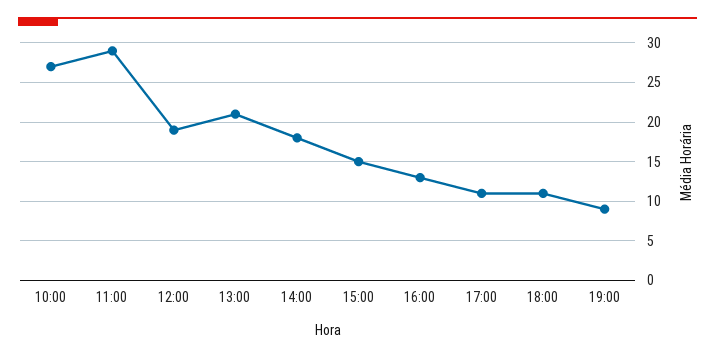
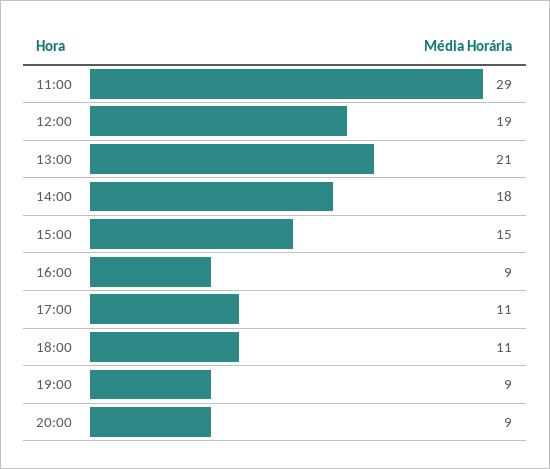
10:00: 27 -> none
16:00: 13 -> 9
20:00: none -> 9

